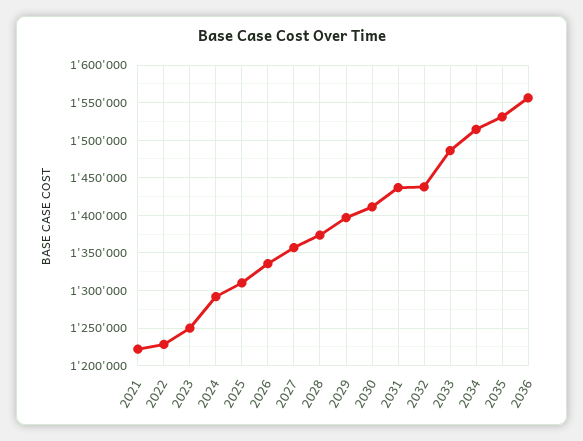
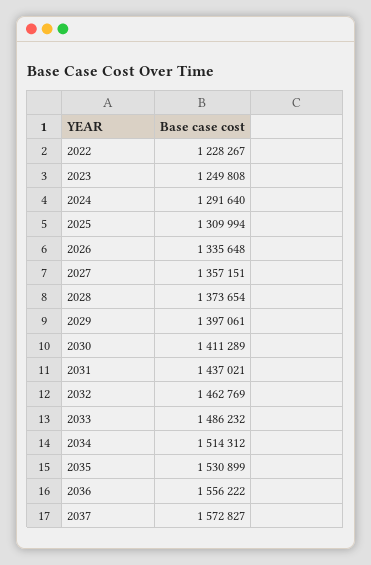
2021: 1220000 -> none
2032: 1440000 -> 1462769
2037: none -> 1572827

